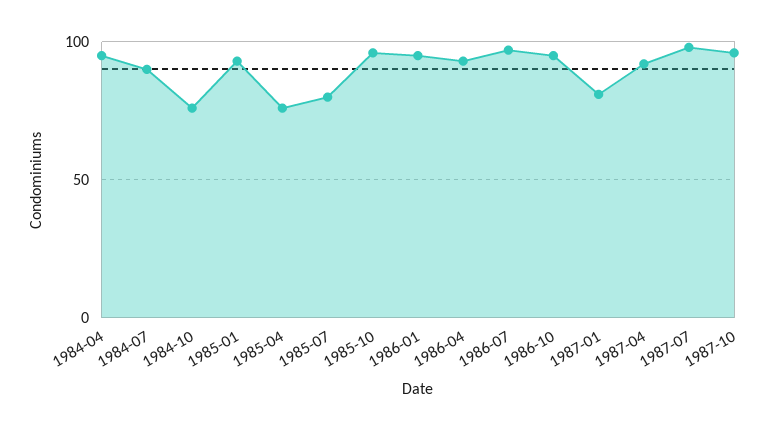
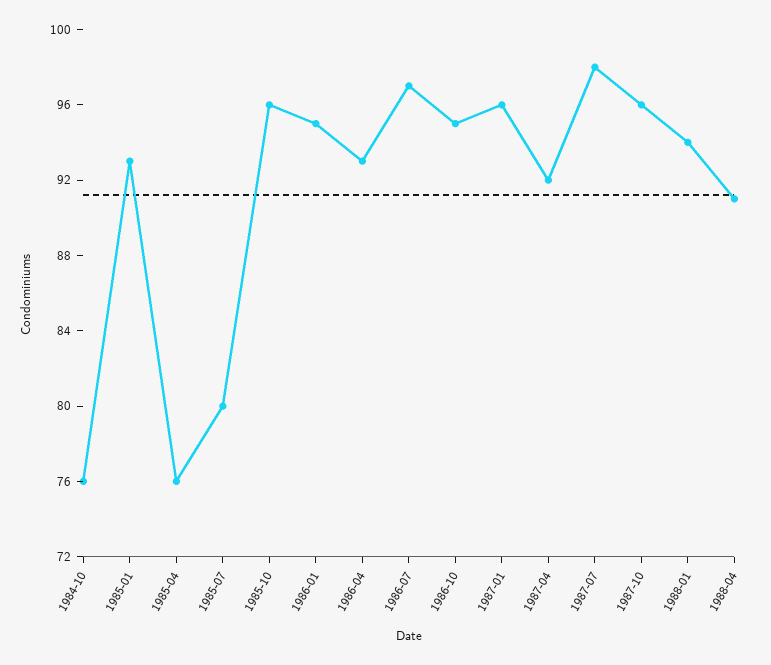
1984-04: 95 -> none
1984-07: 90 -> none
1987-01: 80 -> 96
1988-01: none -> 94
1988-04: none -> 91

